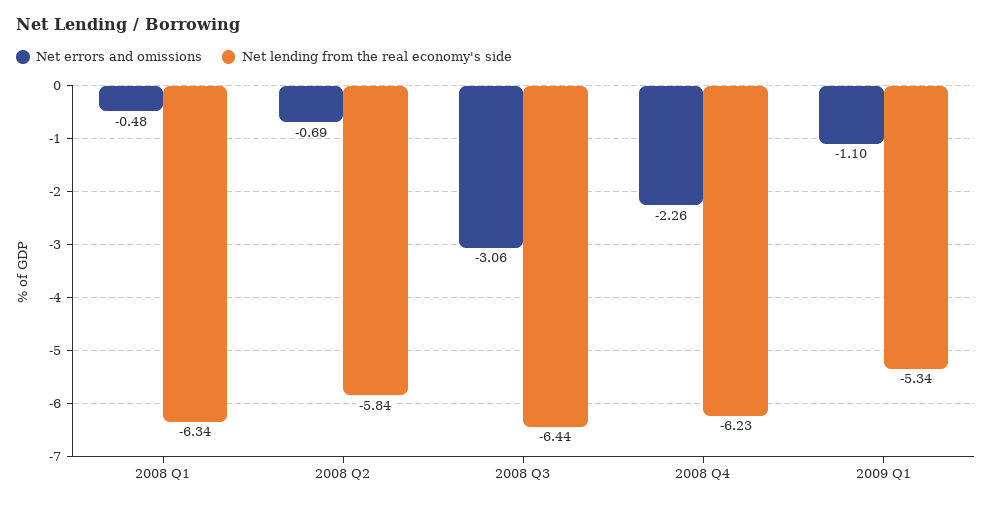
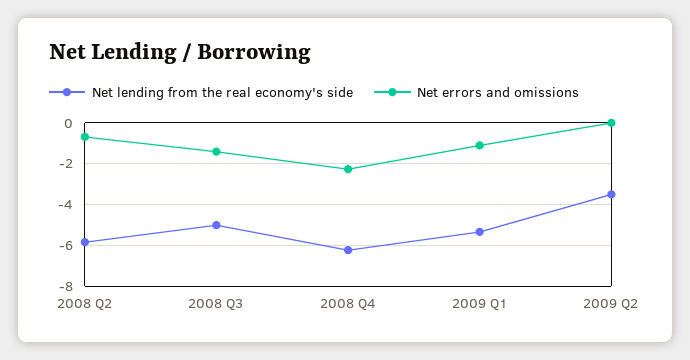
Net errors and omissions, 2008 Q1: -0.48 -> none
Net lending from the real economy's side, 2008 Q1: -6.34 -> none
Net errors and omissions, 2008 Q3: -3.06 -> -1.5
Net lending from the real economy's side, 2008 Q3: -6.44 -> -5
Net lending from the real economy's side, 2009 Q2: none -> -3.5
Net errors and omissions, 2009 Q2: none -> 0

